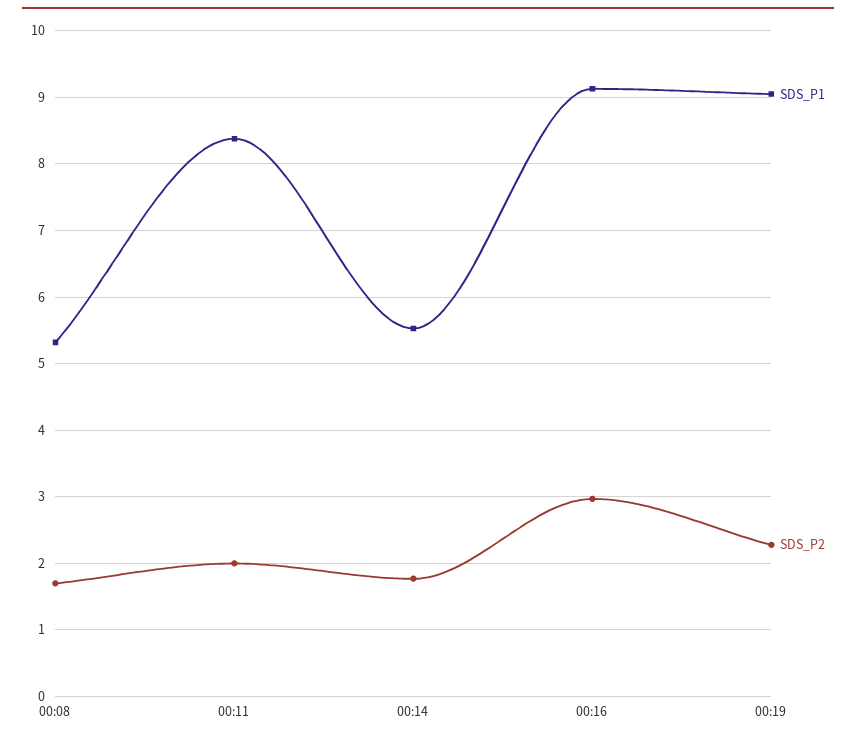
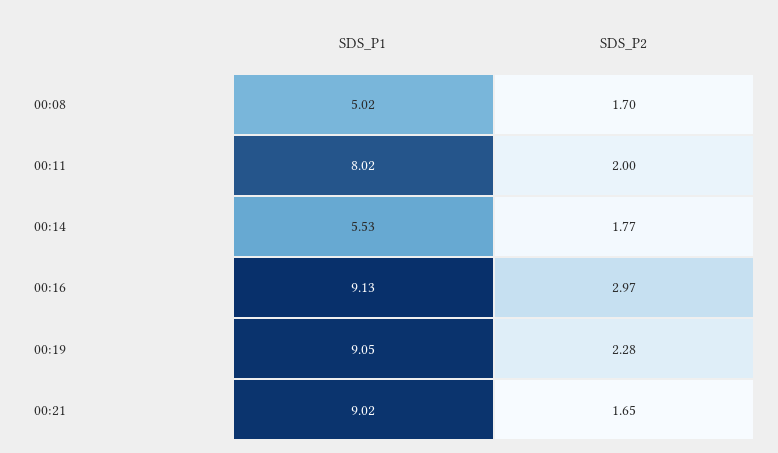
SDS_P1, 00:08: 5.3 -> 5.02
SDS_P1, 00:11: 8.4 -> 8.02
SDS_P1, 00:21: none -> 9.02
SDS_P2, 00:21: none -> 1.65

